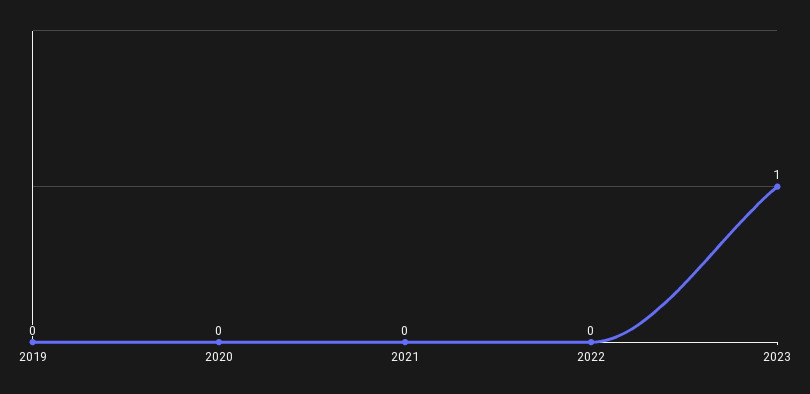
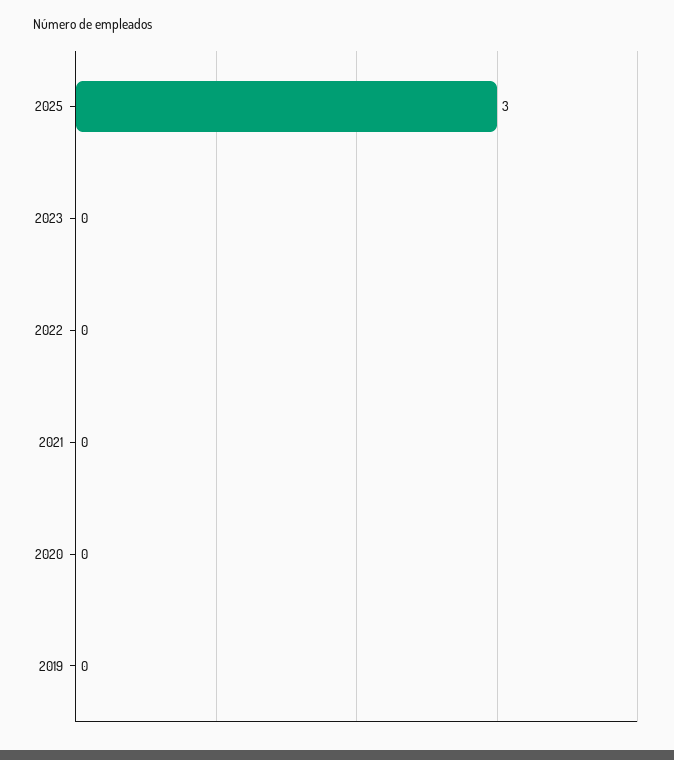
2023: 1 -> 0
2025: none -> 3

